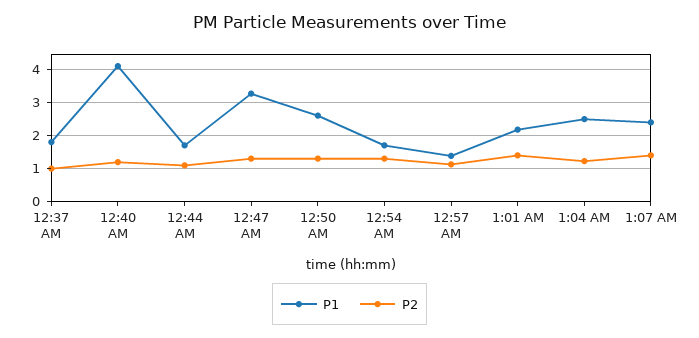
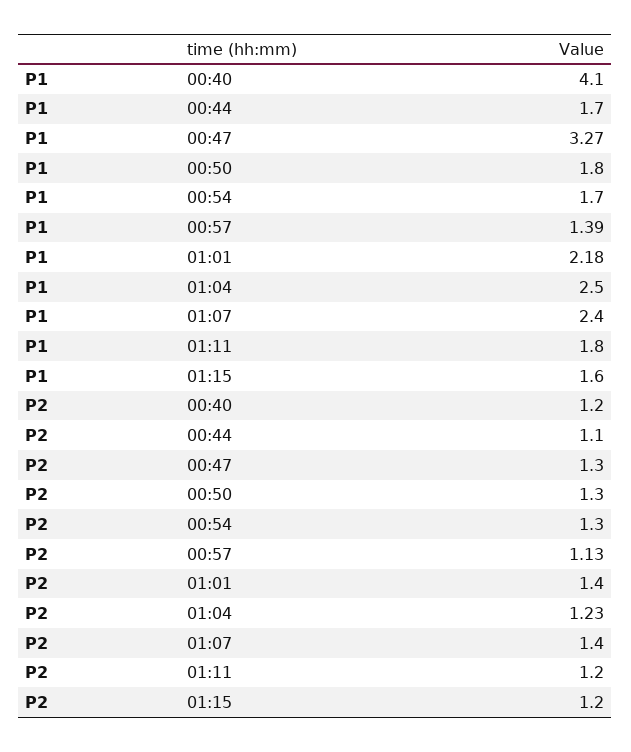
P1, 12:37 AM: 1.8 -> none
P2, 12:37 AM: 1 -> none
P1, 12:50 AM: 2.6 -> 1.8
P1, 01:11: none -> 1.8
P1, 01:15: none -> 1.6
P2, 01:11: none -> 1.2
P2, 01:15: none -> 1.2

